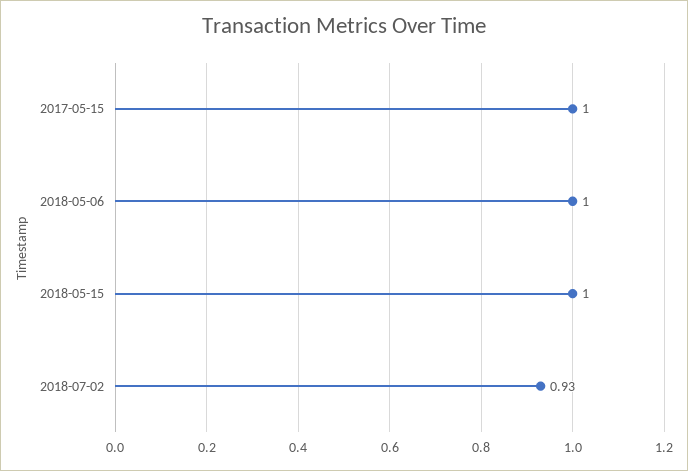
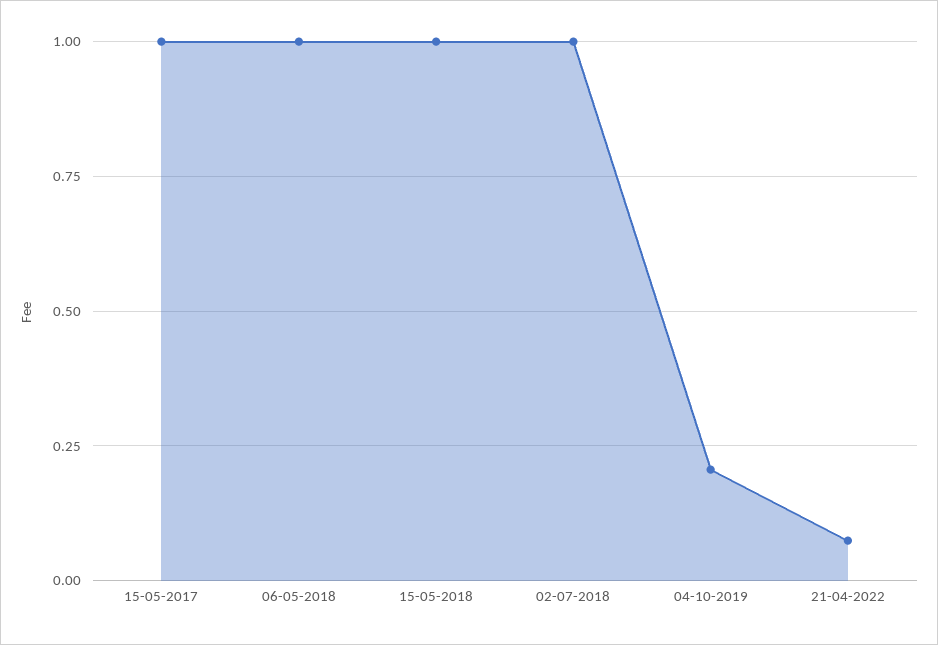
2018-07-02: 0.93 -> 1
04-10-2019: none -> 0.2
21-04-2022: none -> 0.075

